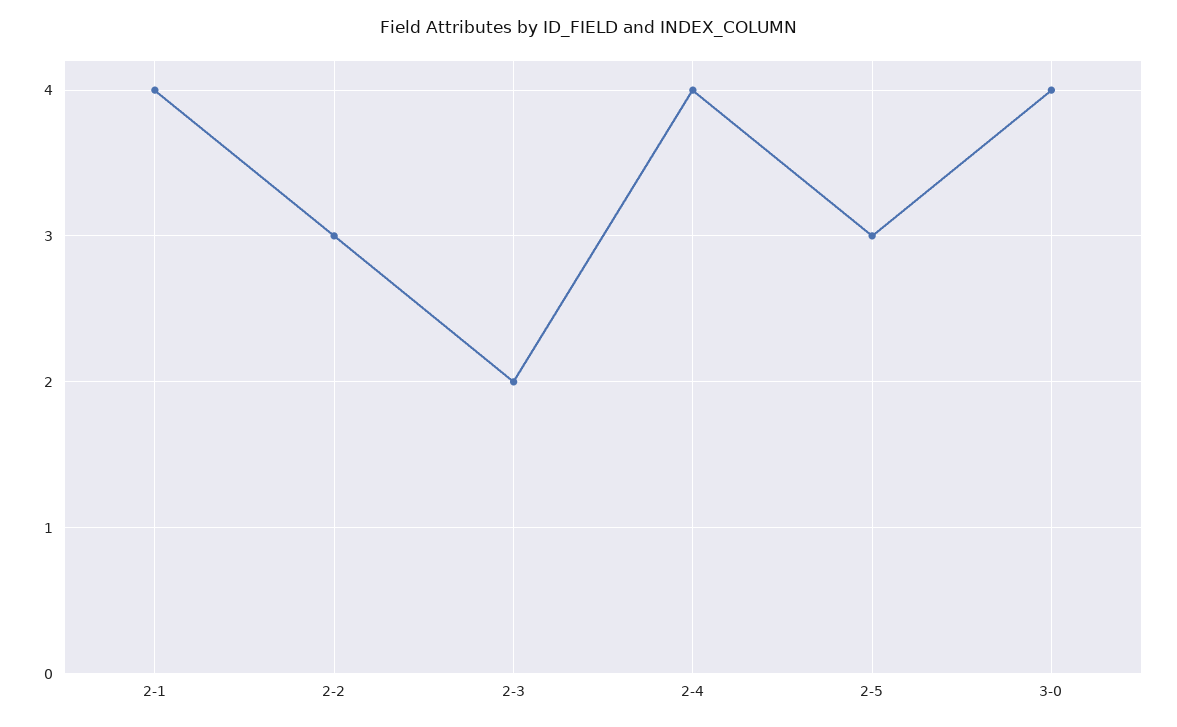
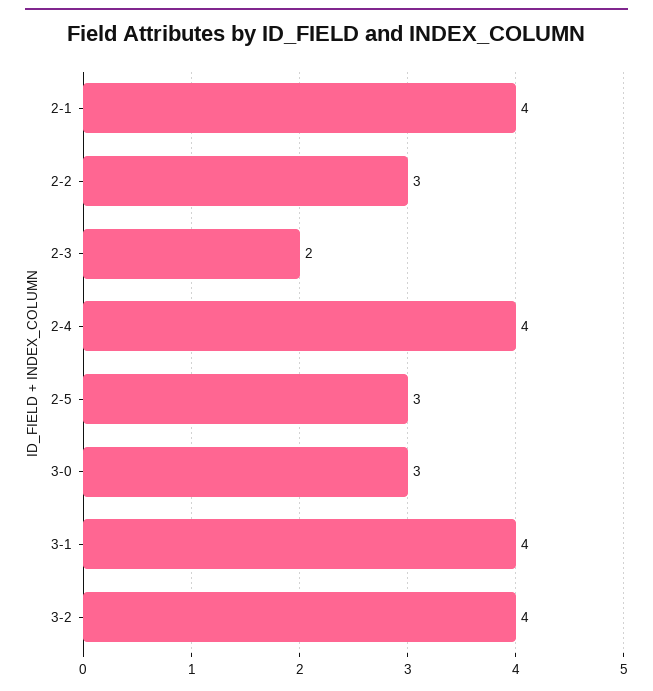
3-0: 4 -> 3
3-1: none -> 4
3-2: none -> 4

